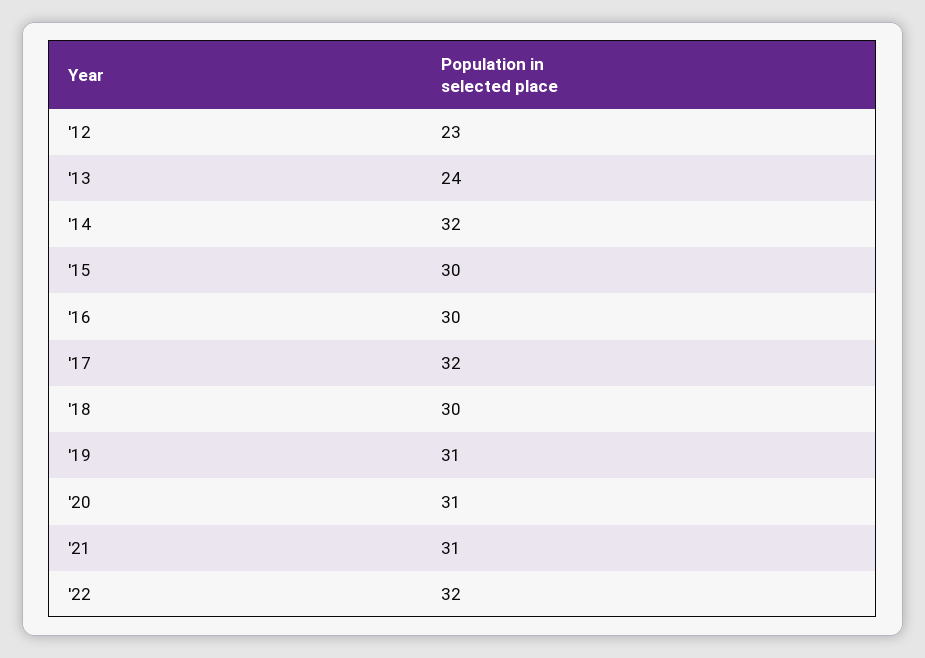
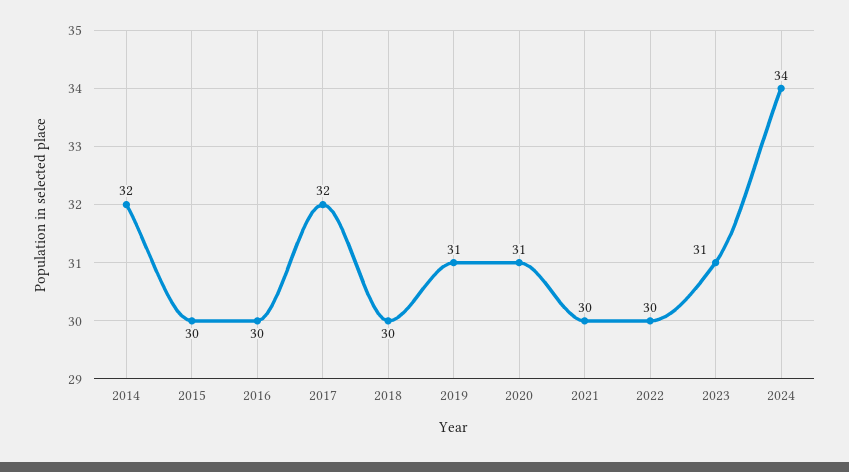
'12: 23 -> none
'13: 24 -> none
'21: 31 -> 30
'22: 32 -> 30
2023: none -> 31
2024: none -> 34

